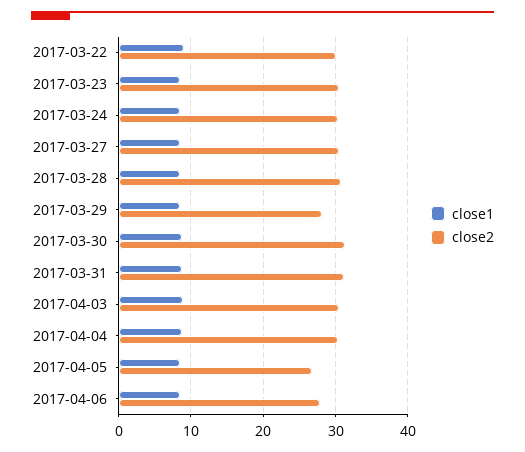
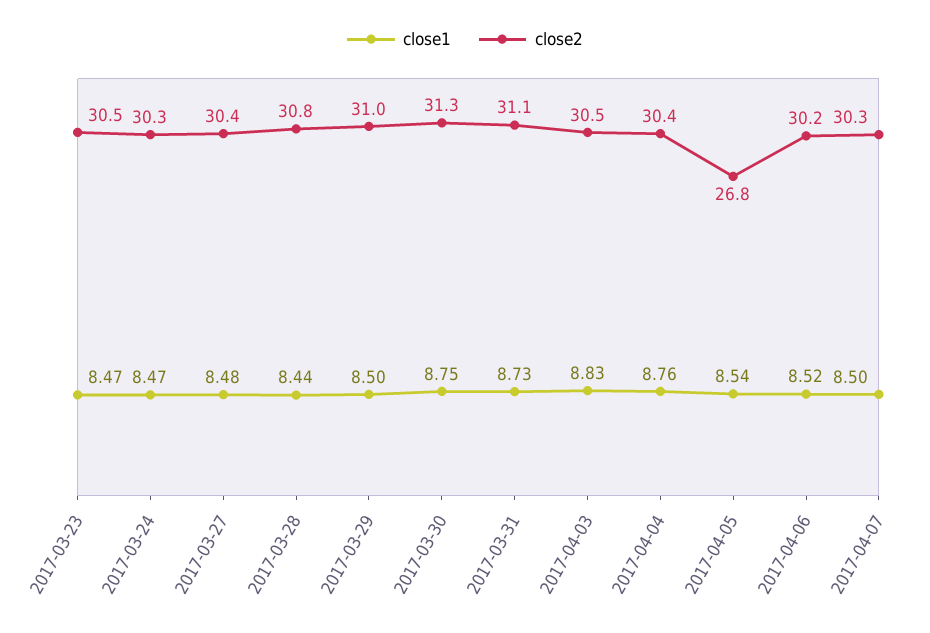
close1, 2017-03-22: 9 -> none
close2, 2017-03-22: 30 -> none
close2, 2017-03-29: 28 -> 31
close2, 2017-04-06: 28 -> 30.2
close1, 2017-04-07: none -> 8.5
close2, 2017-04-07: none -> 30.3

